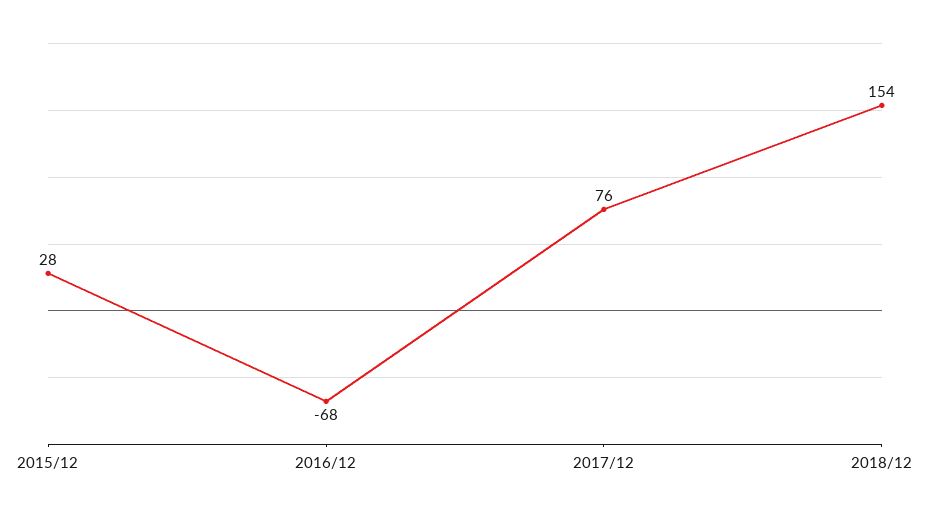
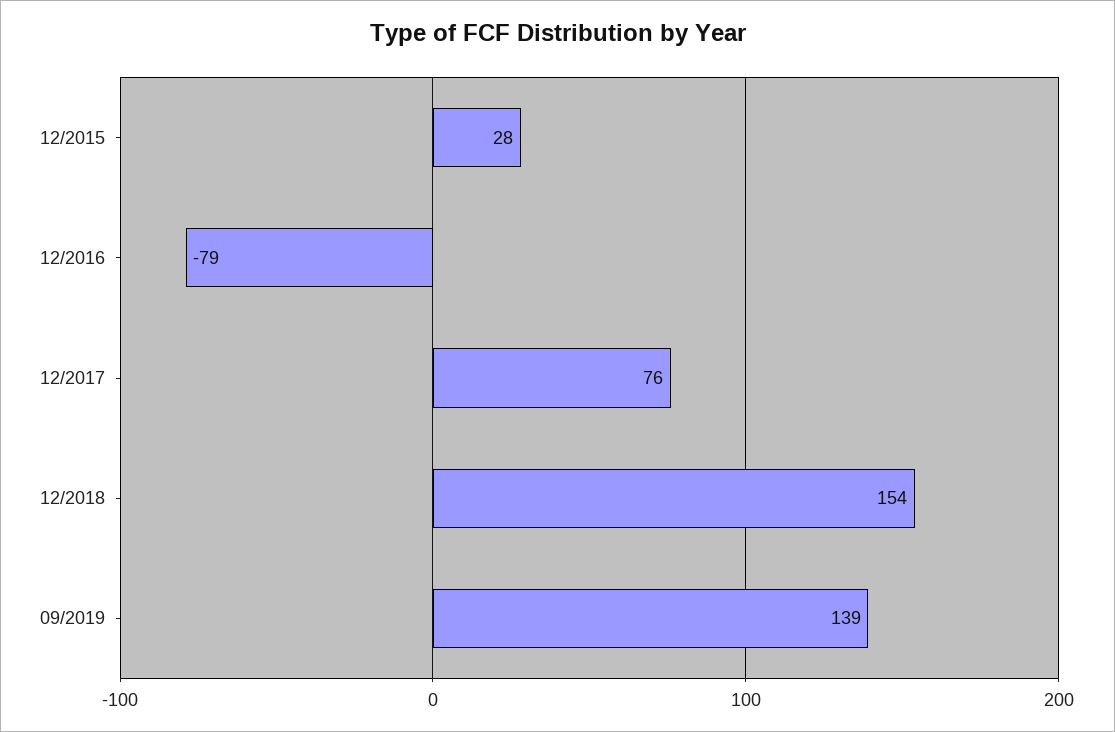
2016/12: -68 -> -79
09/2019: none -> 139

